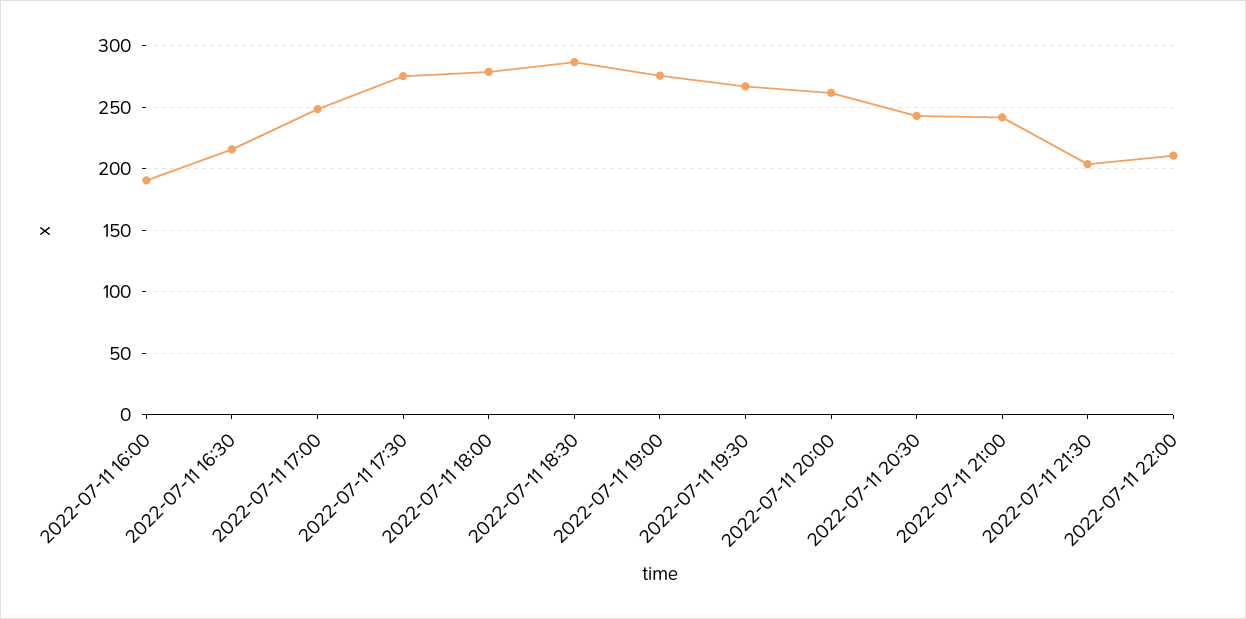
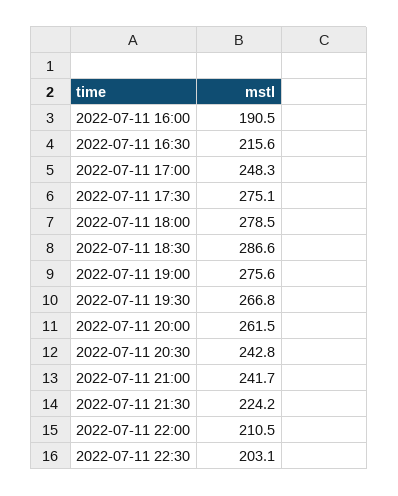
2022-07-11 21:30: 205 -> 224.2
2022-07-11 22:30: none -> 203.1

